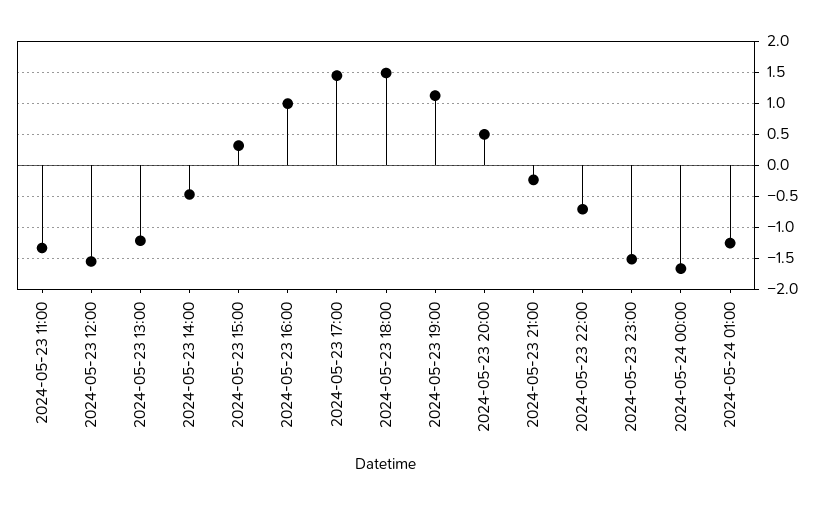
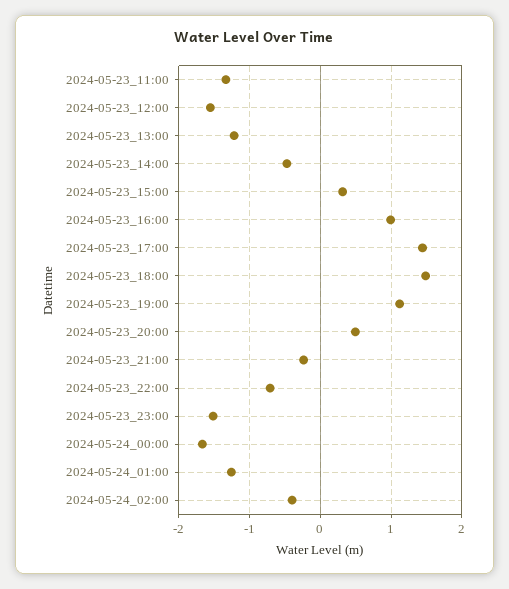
2024-05-24_02:00: none -> -0.4

